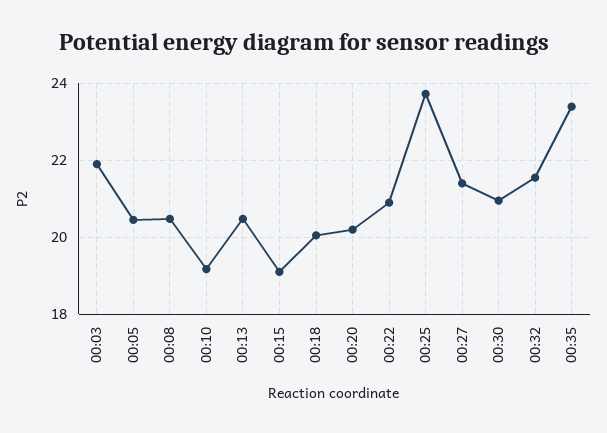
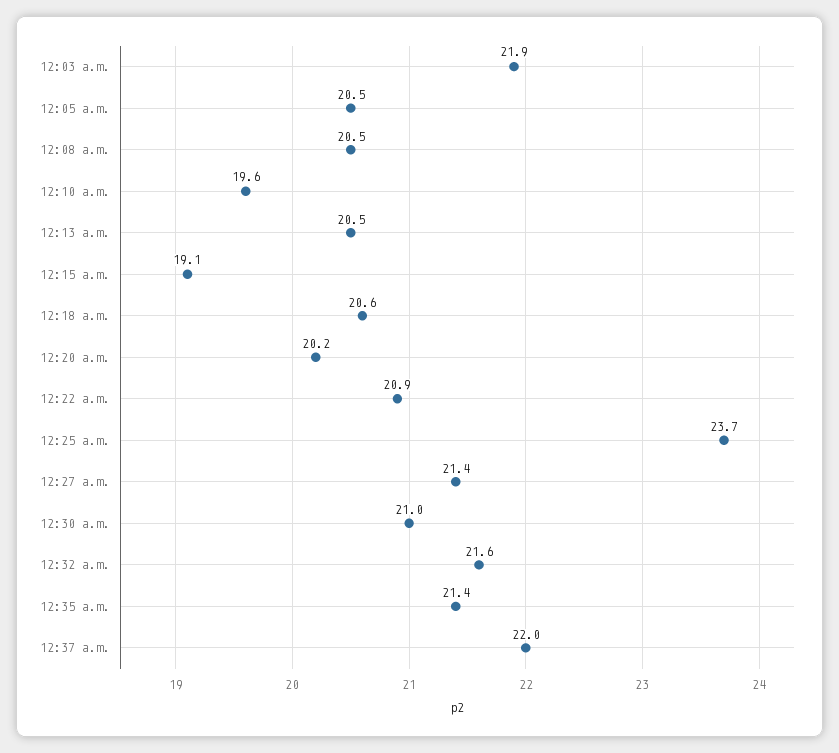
00:10: 19.2 -> 19.6
00:18: 20 -> 20.6
00:35: 23.4 -> 21.4
12:37 a.m.: none -> 22

